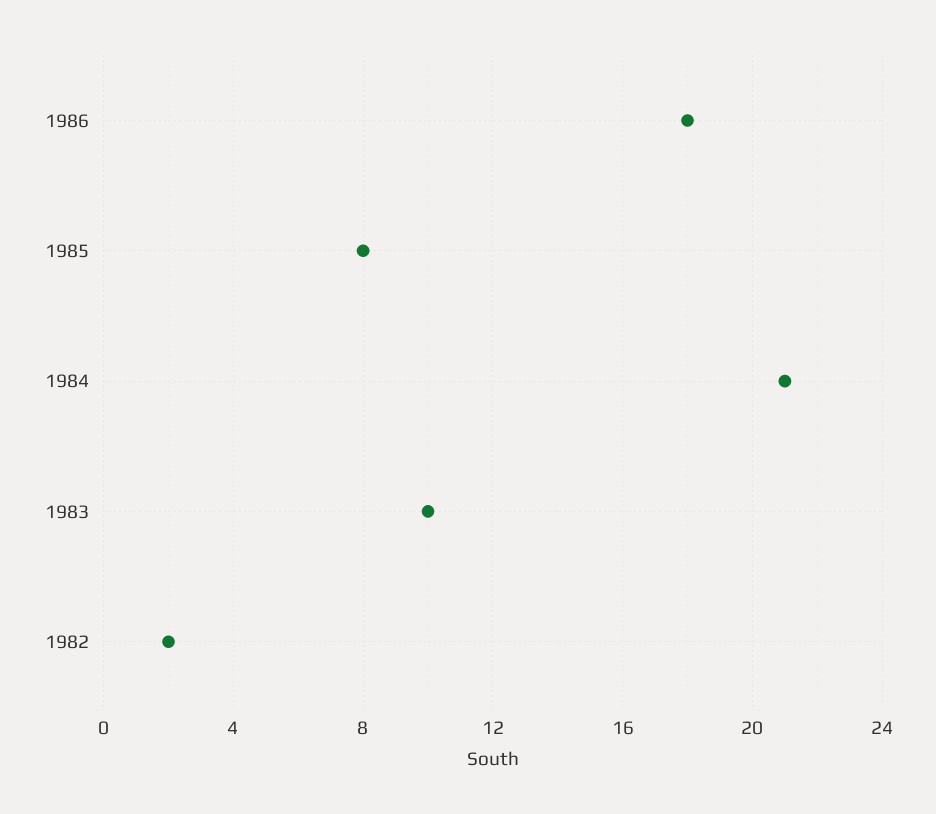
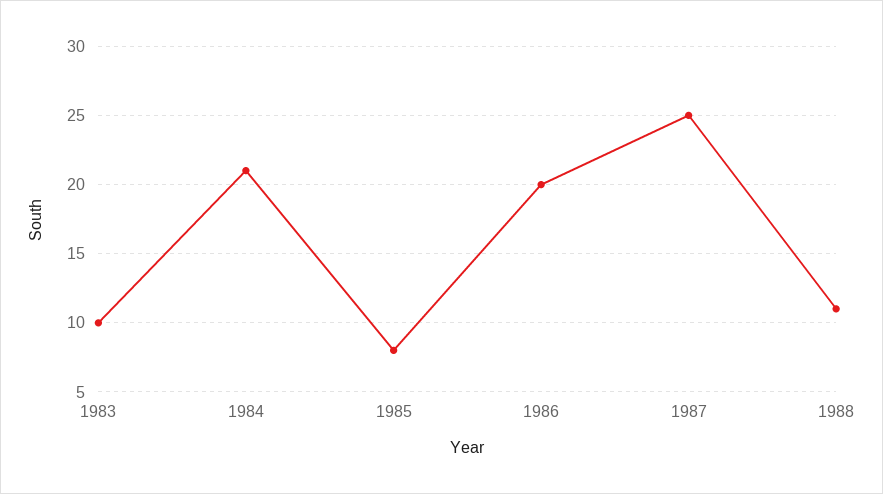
1986: 18 -> 20
1982: 2 -> none
1987: none -> 25
1988: none -> 11

